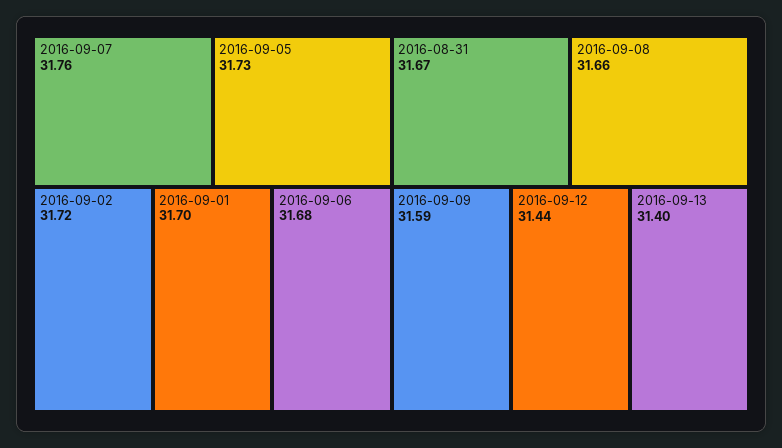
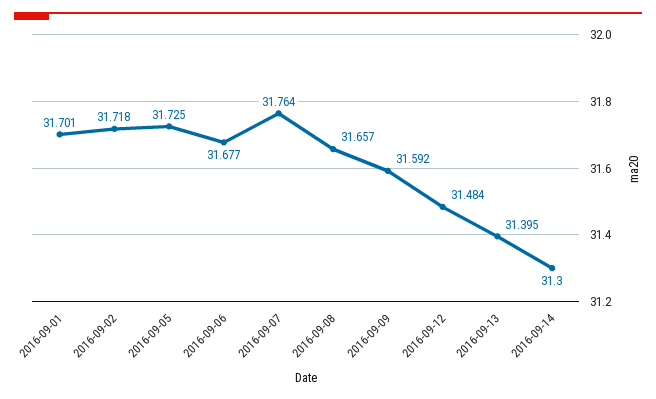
2016-08-31: 31.67 -> none
2016-09-12: 31.44 -> 31.484
2016-09-14: none -> 31.3

